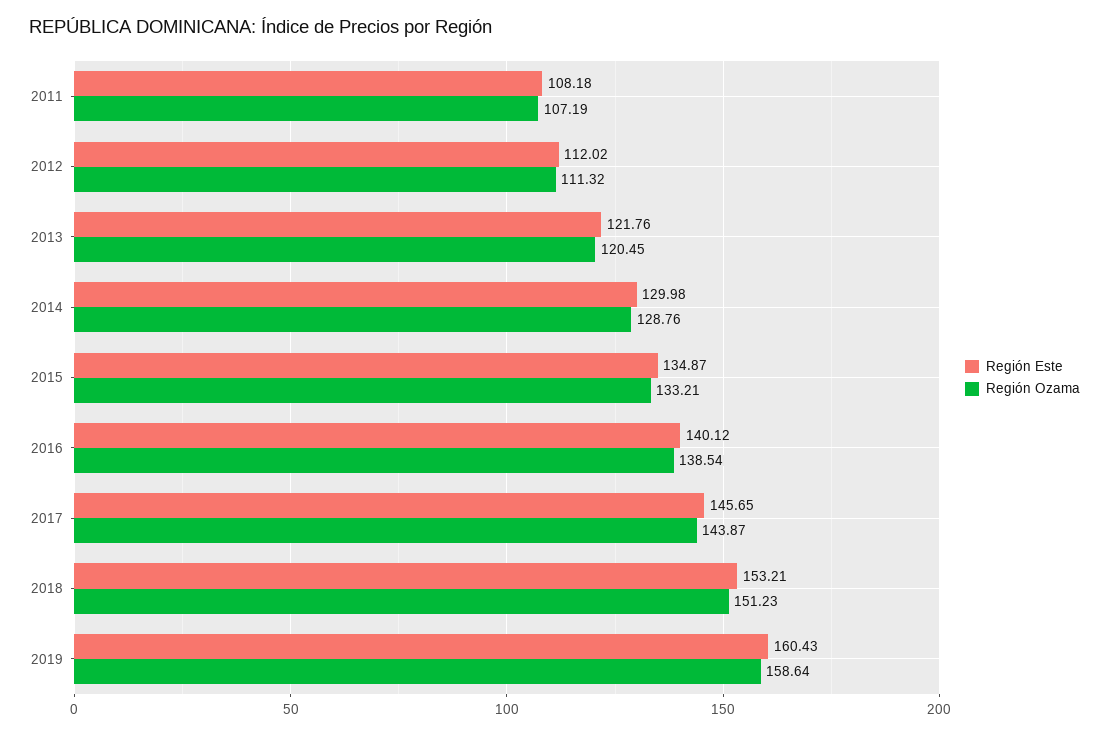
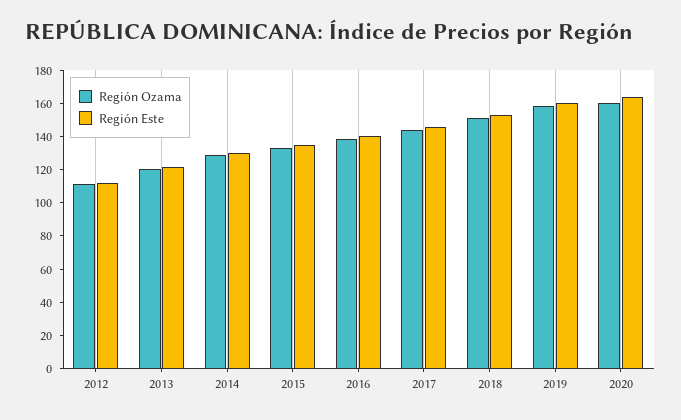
Región Este, 2011: 108.18 -> none
Región Ozama, 2011: 107.19 -> none
Región Ozama, 2020: none -> 160
Región Este, 2020: none -> 165

